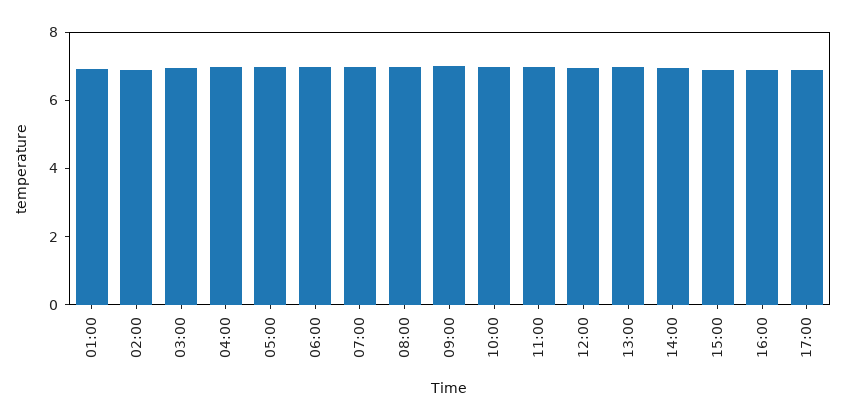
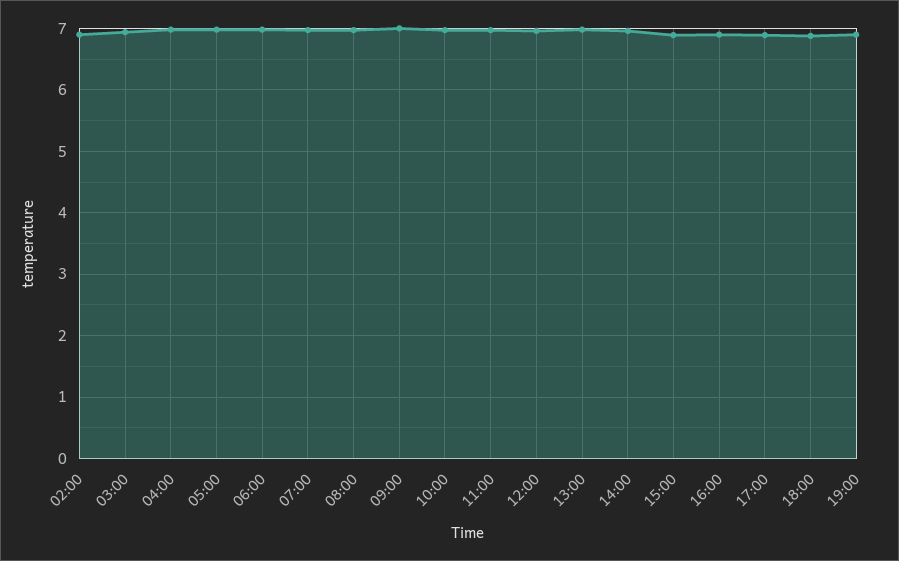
01:00: 7 -> none
18:00: none -> 6.9
19:00: none -> 6.9

